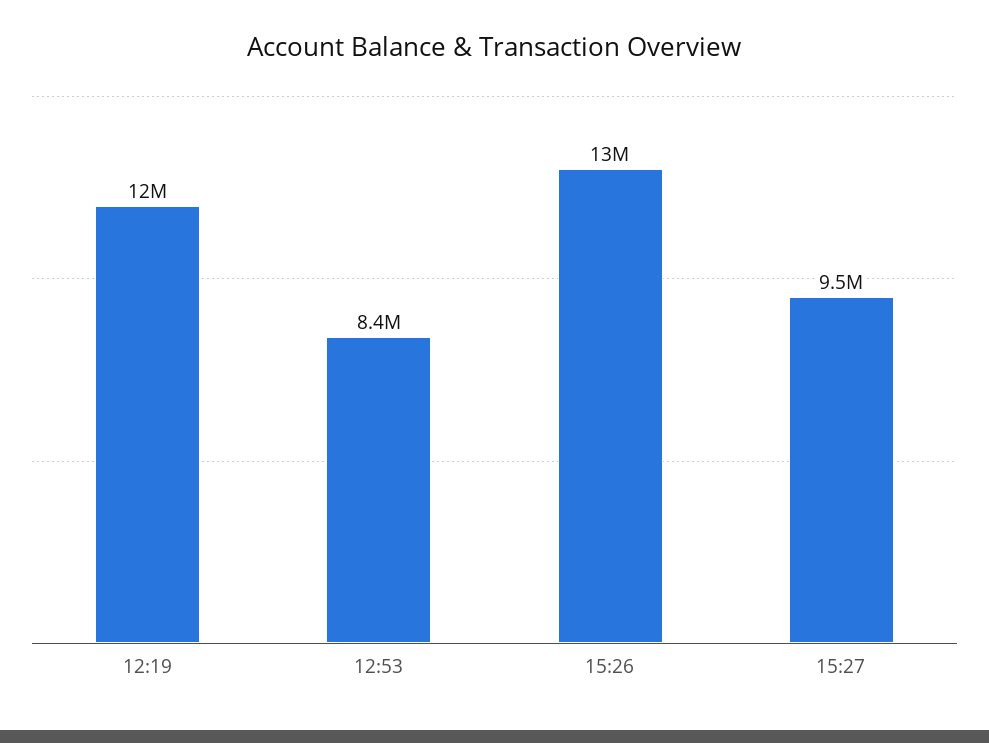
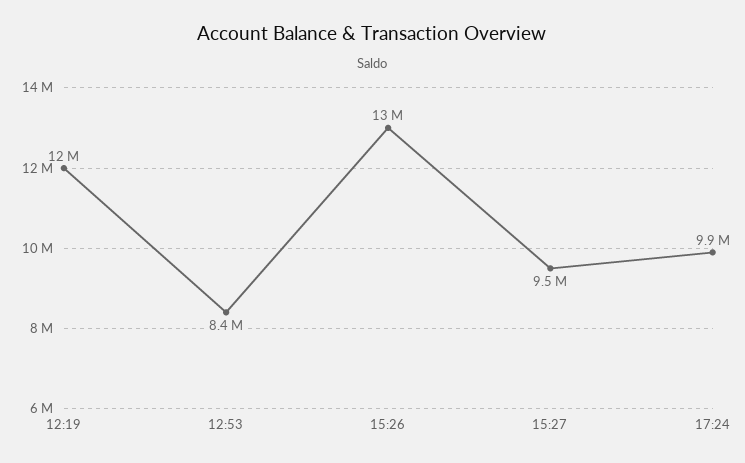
17:24: none -> 9900000

